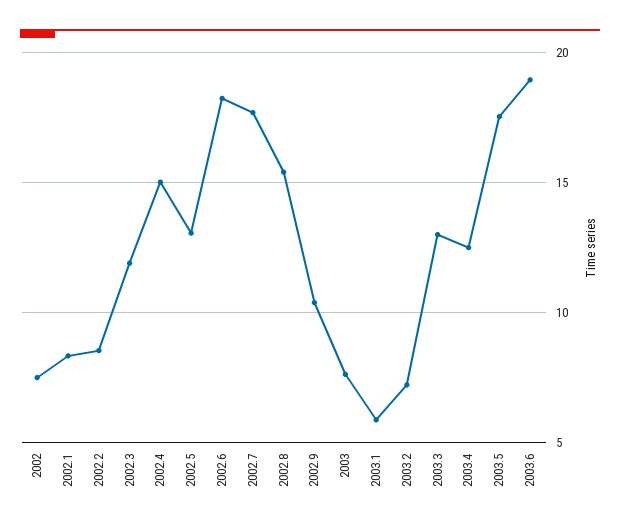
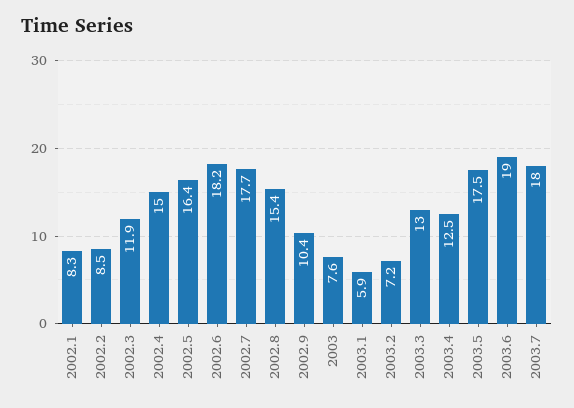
2002: 7.5 -> none
2002.5: 13 -> 16.4
2003.7: none -> 18

